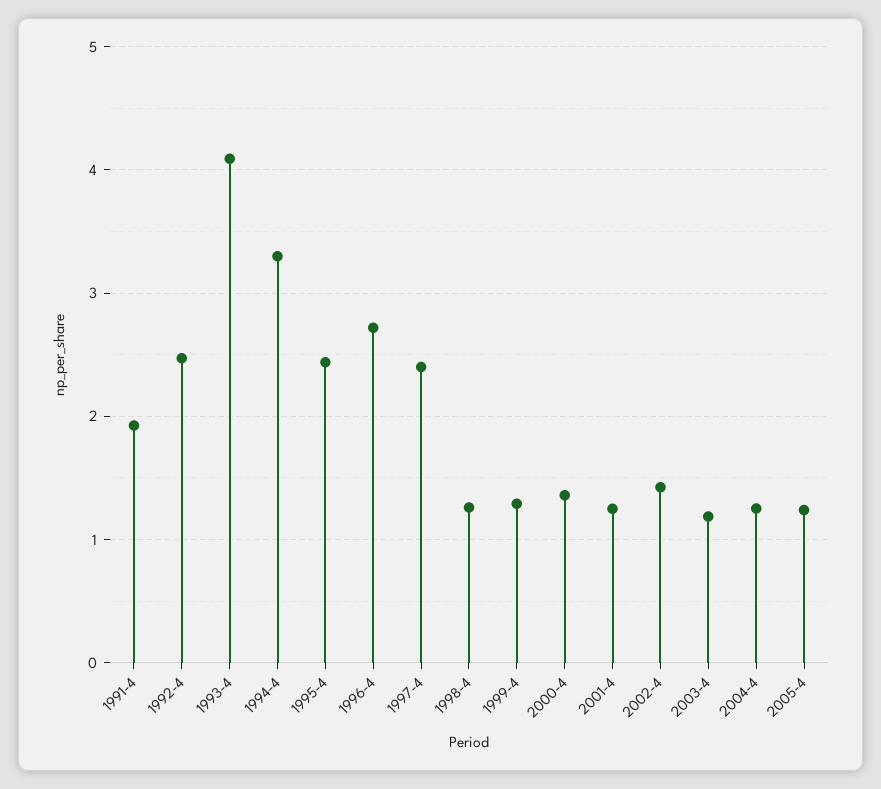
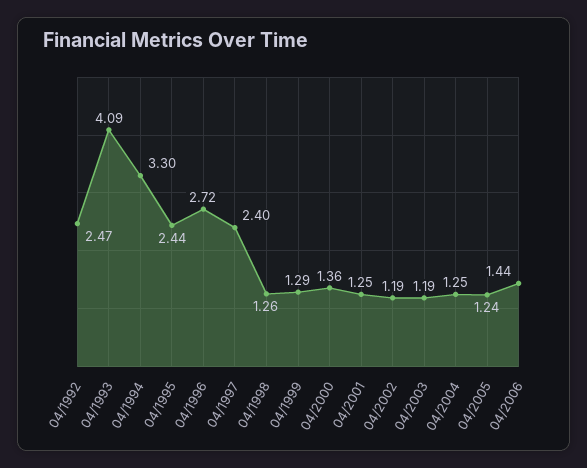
1991-4: 1.9 -> none
2002-4: 1.4 -> 1.19
04/2006: none -> 1.44

